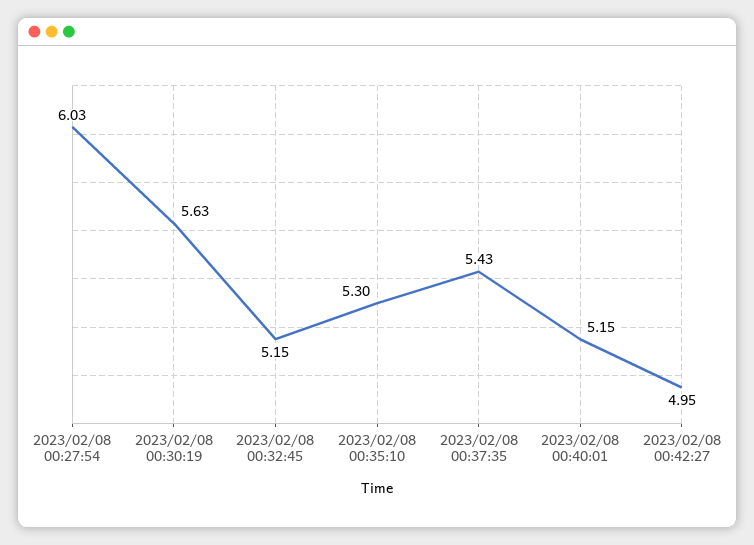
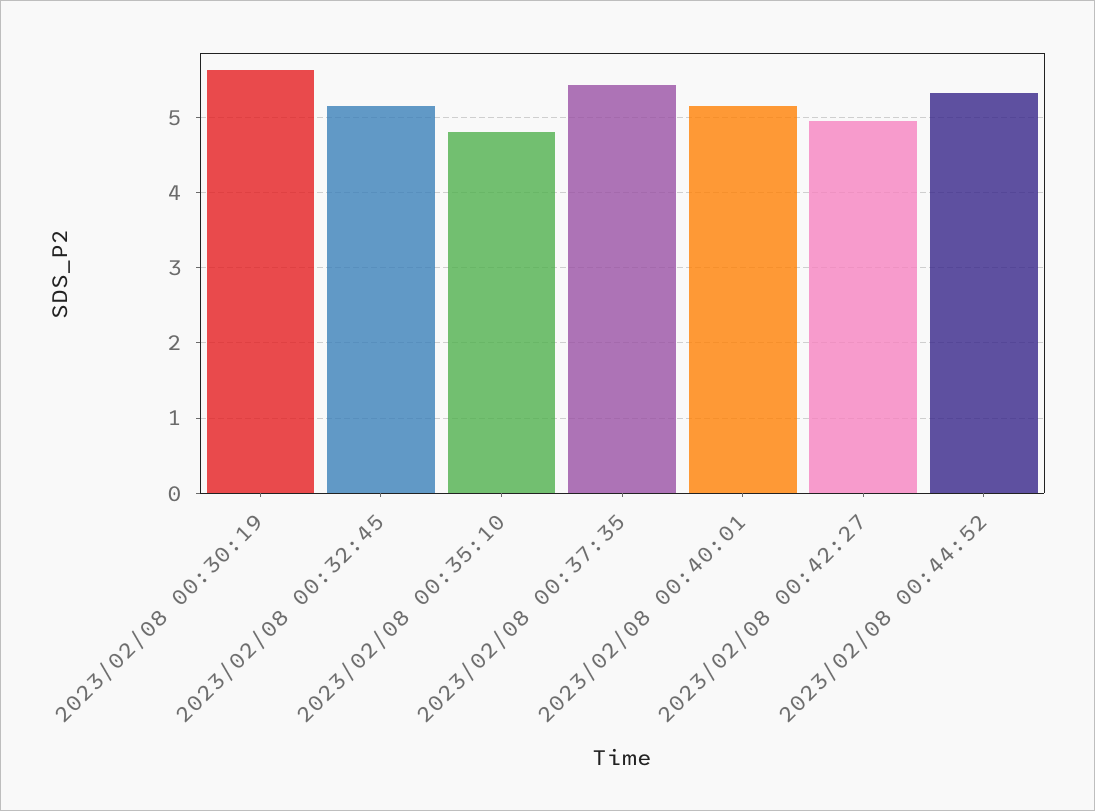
2023/02/08 00:27:54: 6.03 -> none
2023/02/08 00:35:10: 5.3 -> 4.8
2023/02/08 00:44:52: none -> 5.3

